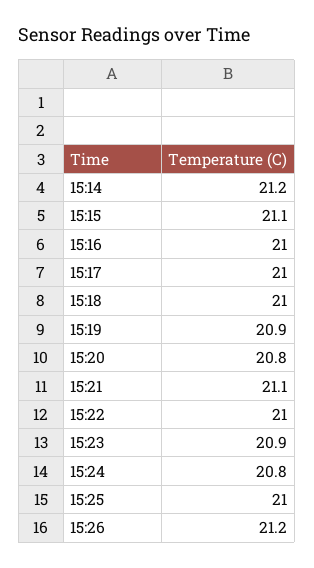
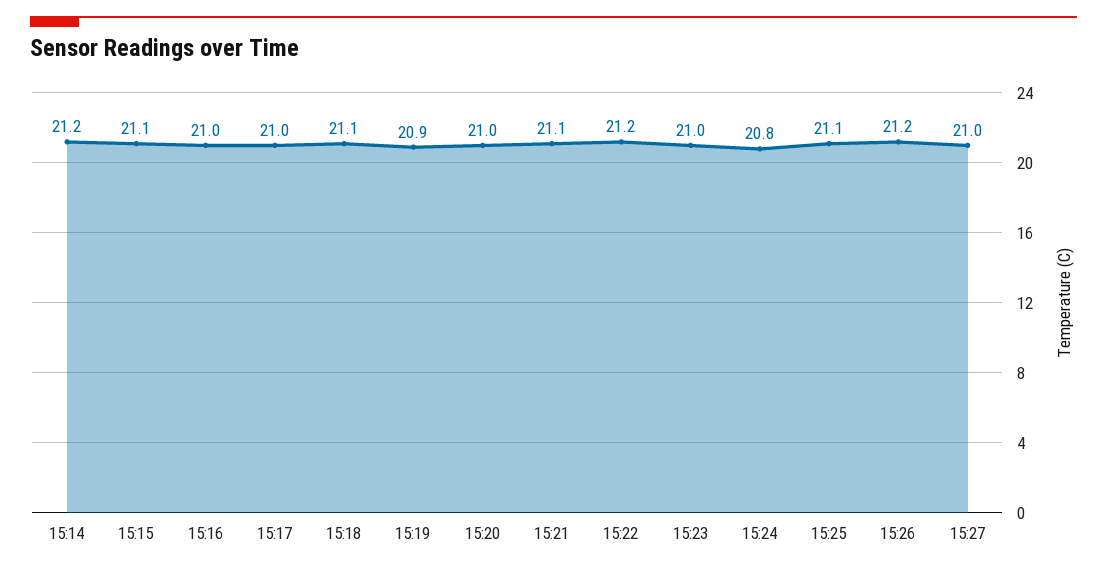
15:18: 21 -> 21.1
15:20: 20.8 -> 21
15:22: 21 -> 21.2
15:23: 20.9 -> 21
15:25: 21 -> 21.1
15:27: none -> 21

